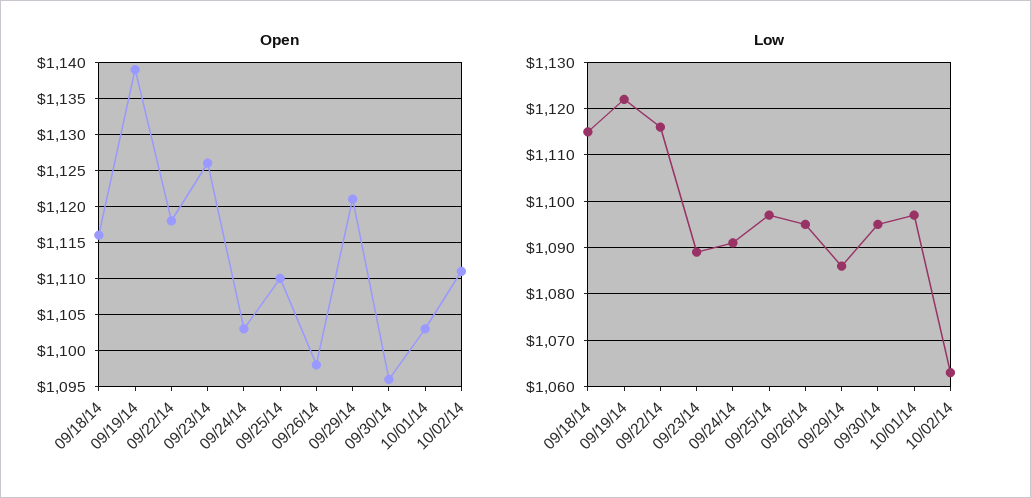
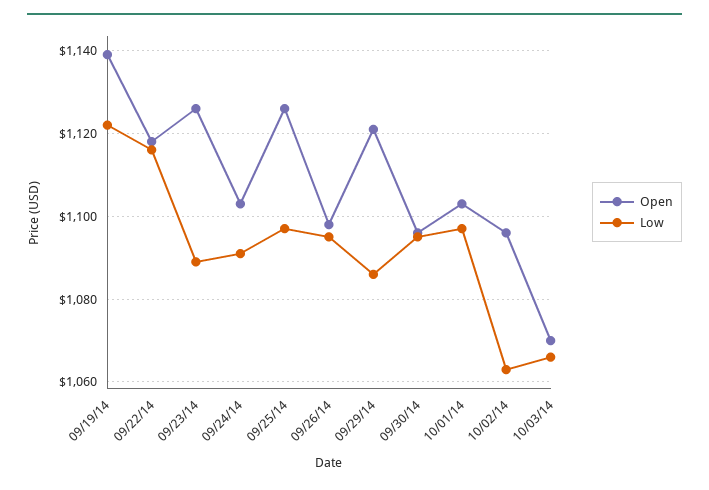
Open, 09/18/14: 1116 -> none
Open, 09/25/14: 1110 -> 1125
Open, 10/02/14: 1111 -> 1095
Low, 09/18/14: 1115 -> none
Open, 10/03/14: none -> 1070
Low, 10/03/14: none -> 1065

